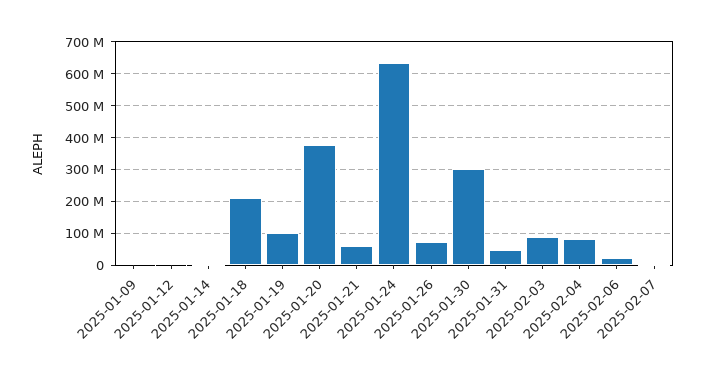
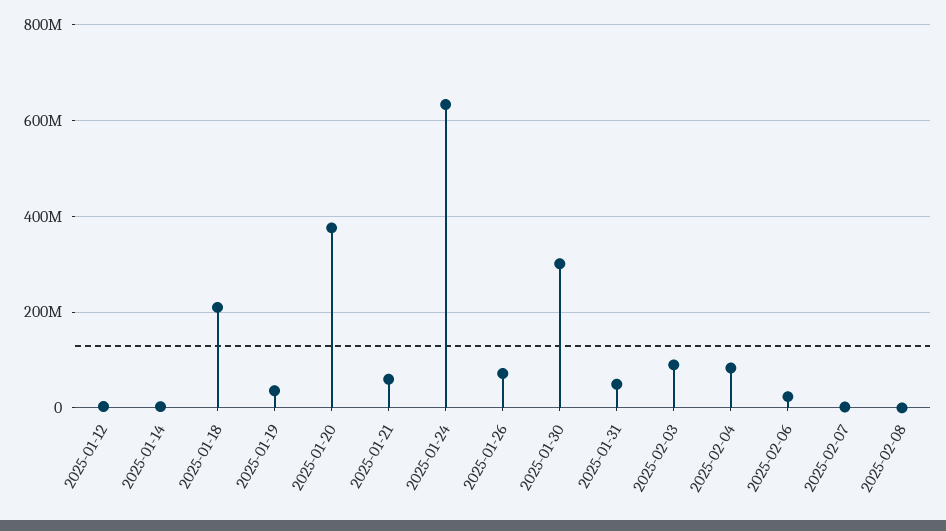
2025-01-09: 0 -> none
2025-01-19: 100000000 -> 40000000
2025-02-08: none -> 0

